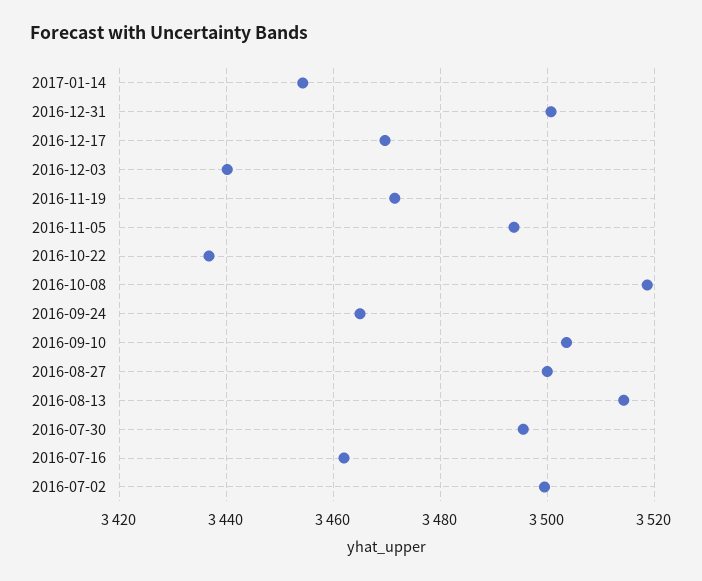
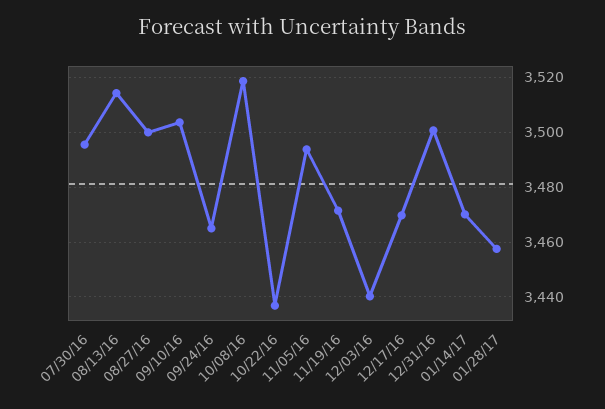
2017-01-14: 3454 -> 3470
2016-07-16: 3462 -> none
2016-07-02: 3500 -> none
01/28/17: none -> 3457.5

